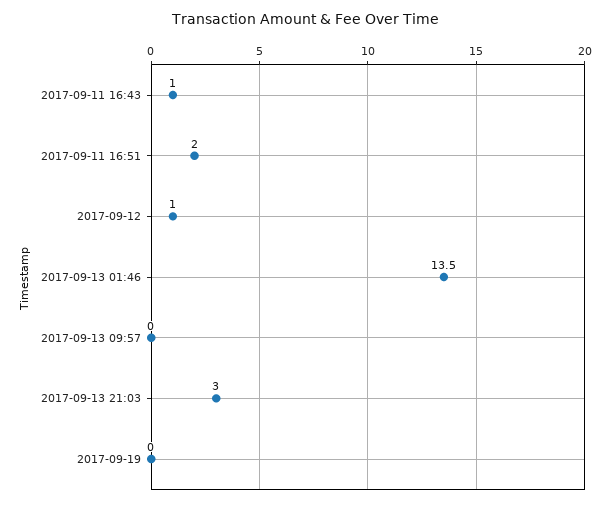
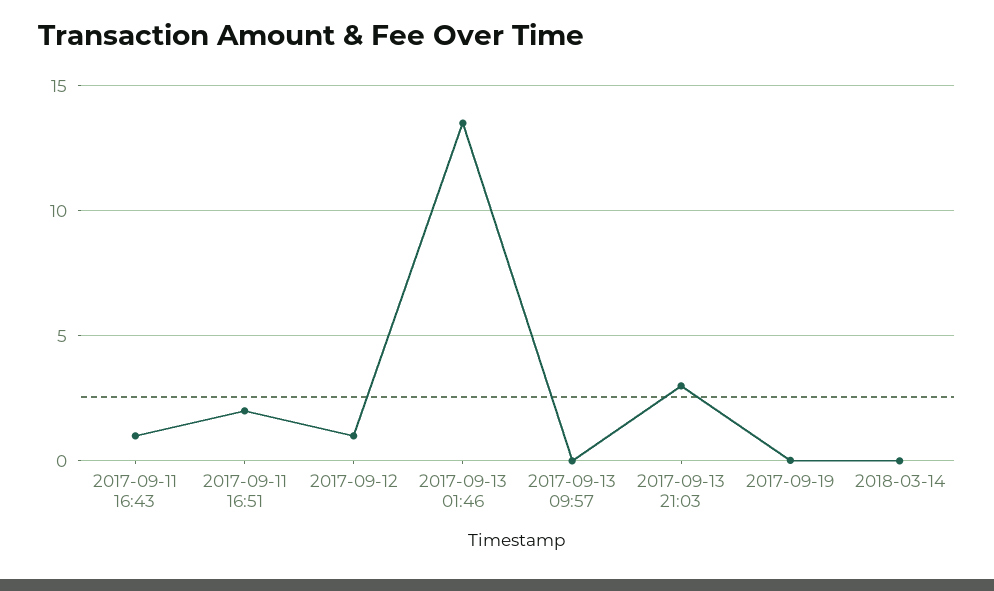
2018-03-14: none -> 0

